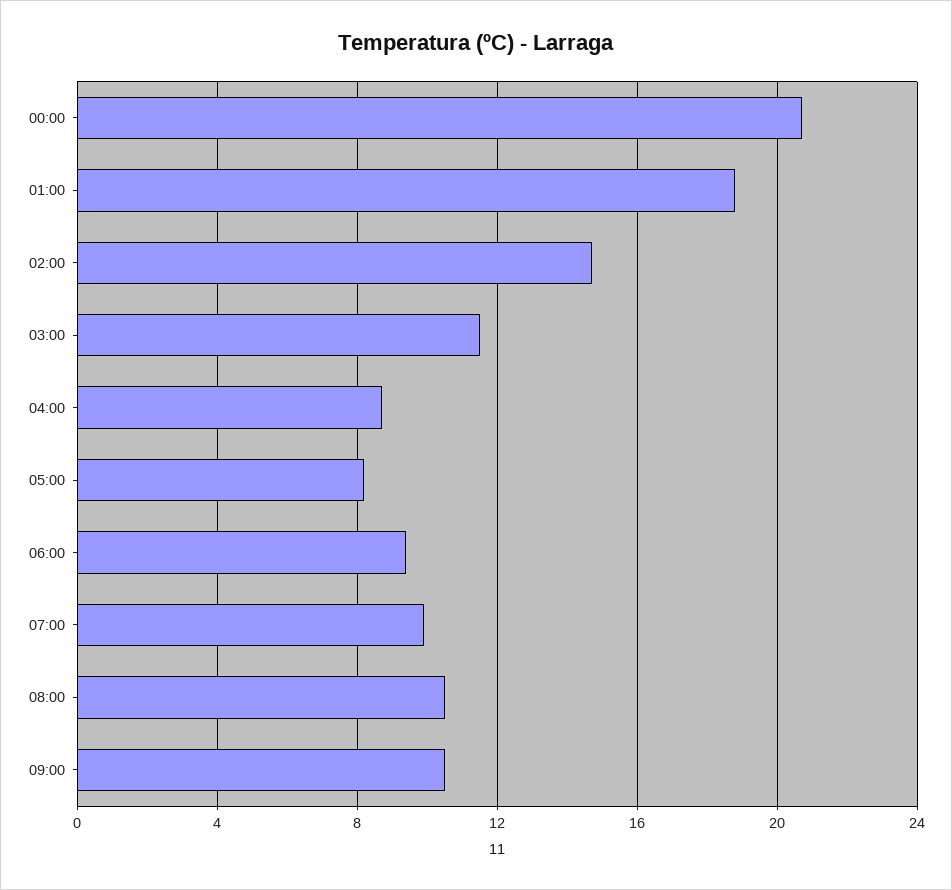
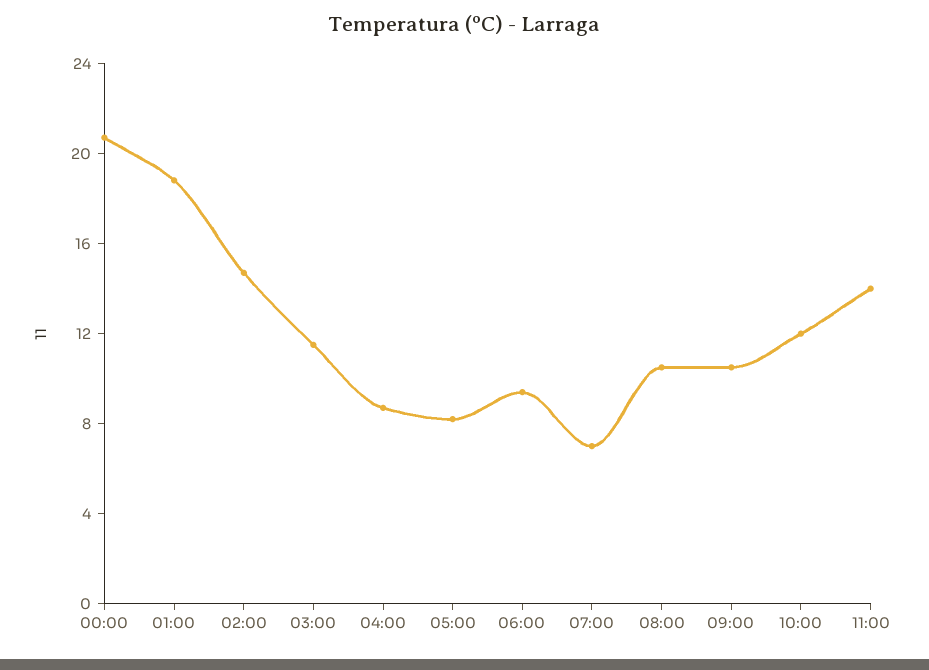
07:00: 10 -> 7
10:00: none -> 12
11:00: none -> 14

